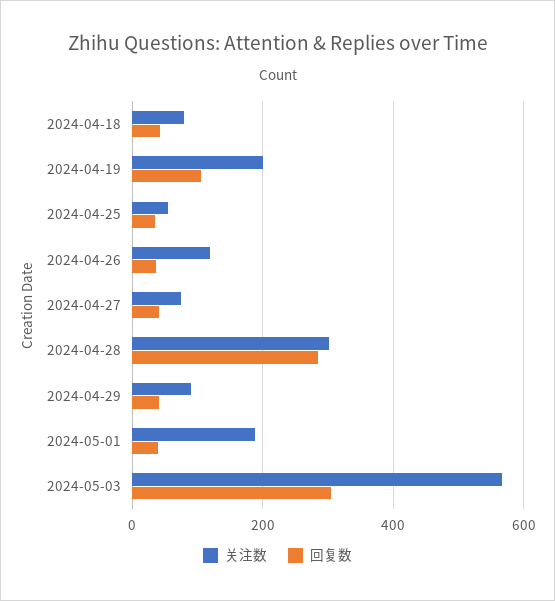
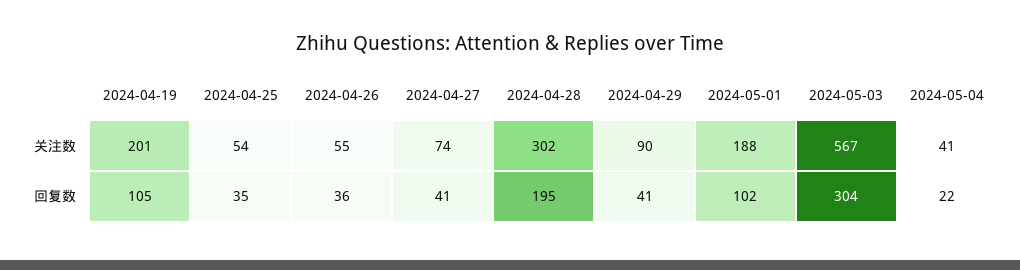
关注数, 2024-04-18: 80 -> none
回复数, 2024-04-18: 40 -> none
关注数, 2024-04-26: 120 -> 55
回复数, 2024-04-28: 280 -> 195
回复数, 2024-05-01: 40 -> 102
关注数, 2024-05-04: none -> 41
回复数, 2024-05-04: none -> 22

